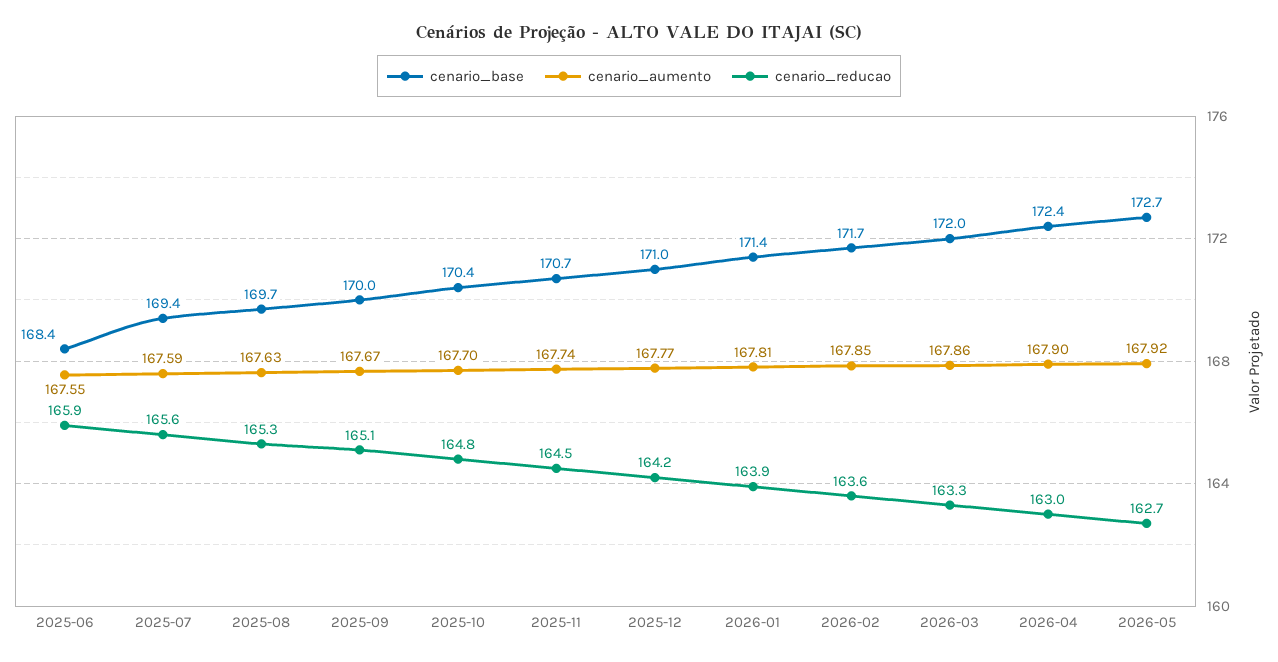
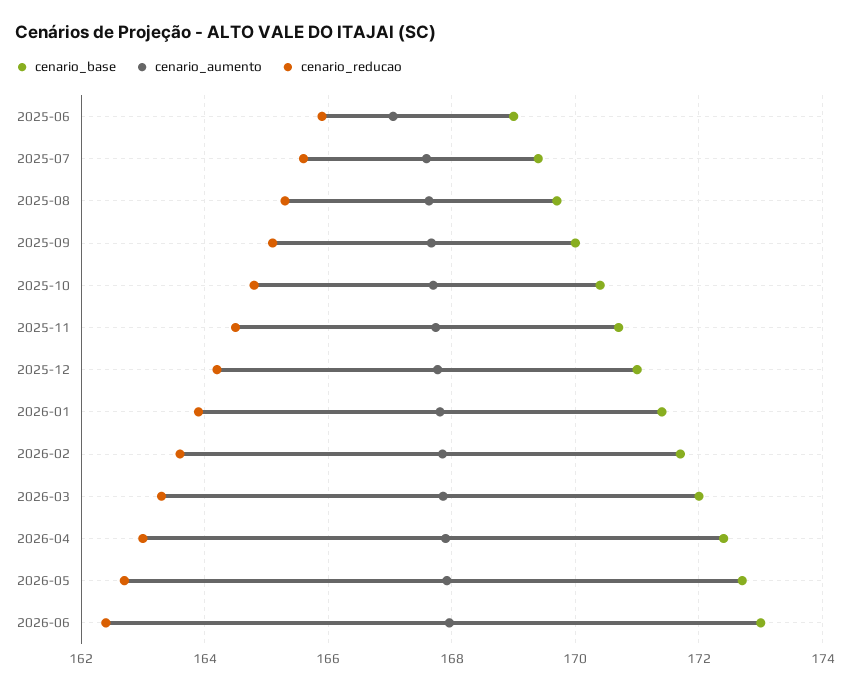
cenario_base, 2025-06: 168.4 -> 169
cenario_aumento, 2025-06: 167.55 -> 167
cenario_base, 2026-06: none -> 173
cenario_aumento, 2026-06: none -> 168
cenario_reducao, 2026-06: none -> 162.4

